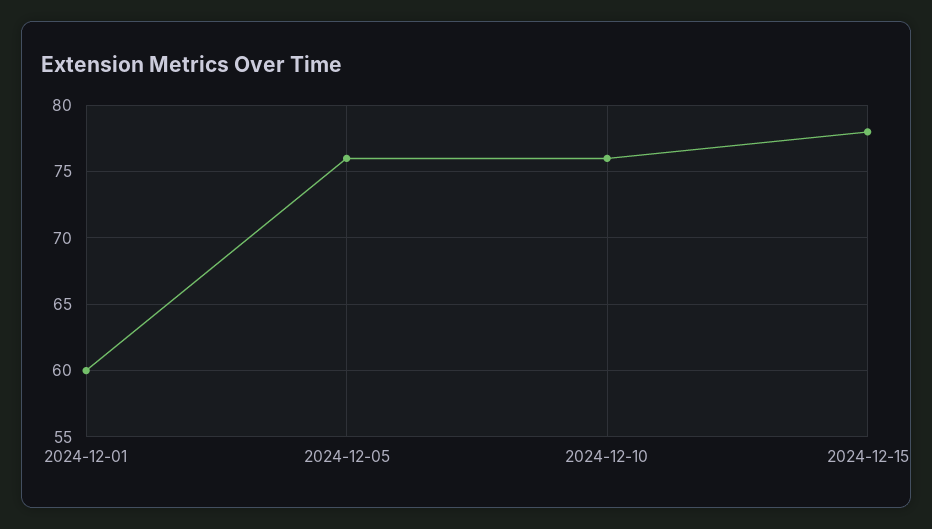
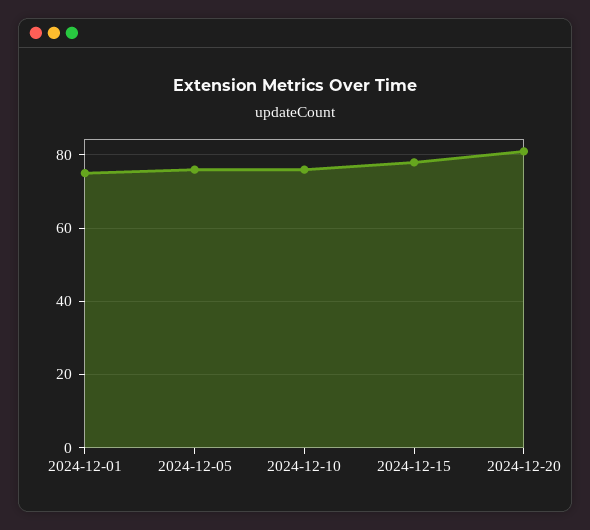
2024-12-01: 60 -> 75
2024-12-20: none -> 80

